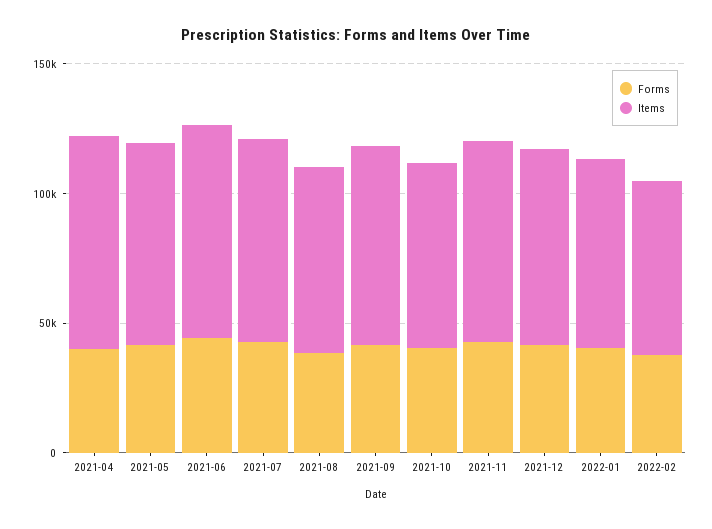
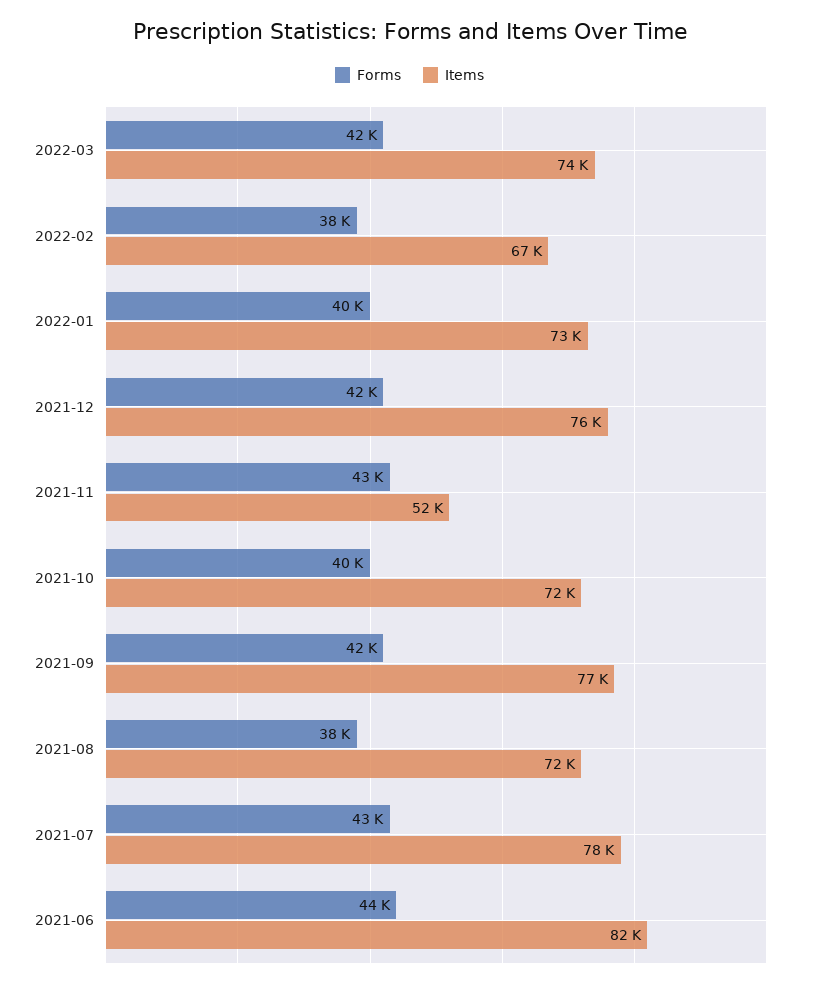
Forms, 2021-04: 40000 -> none
Items, 2021-04: 80000 -> none
Forms, 2021-05: 40000 -> none
Items, 2021-05: 80000 -> none
Items, 2021-11: 80000 -> 52000
Forms, 2022-03: none -> 42000
Items, 2022-03: none -> 74000

